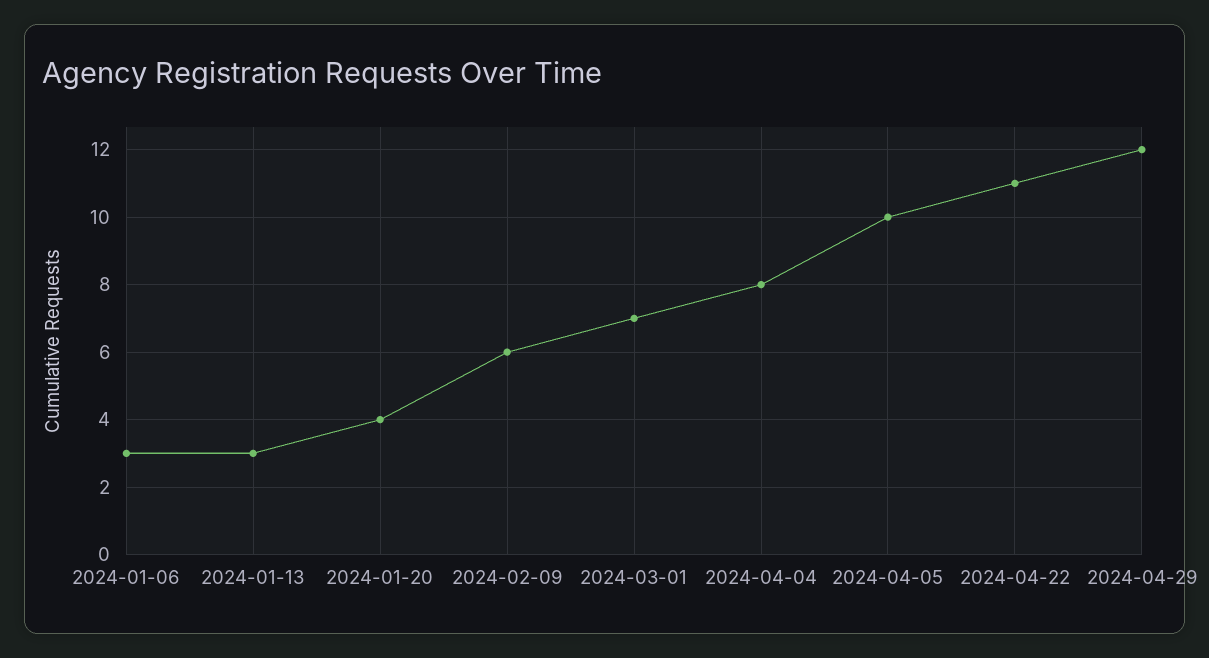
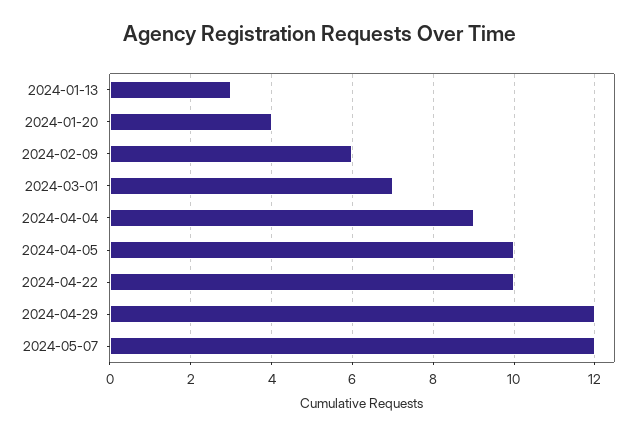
2024-01-06: 3 -> none
2024-04-04: 8 -> 9
2024-04-22: 11 -> 10
2024-05-07: none -> 12

